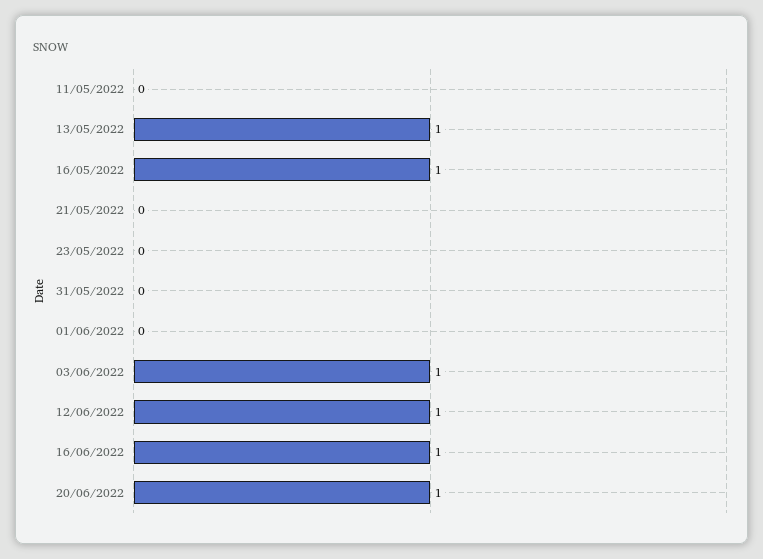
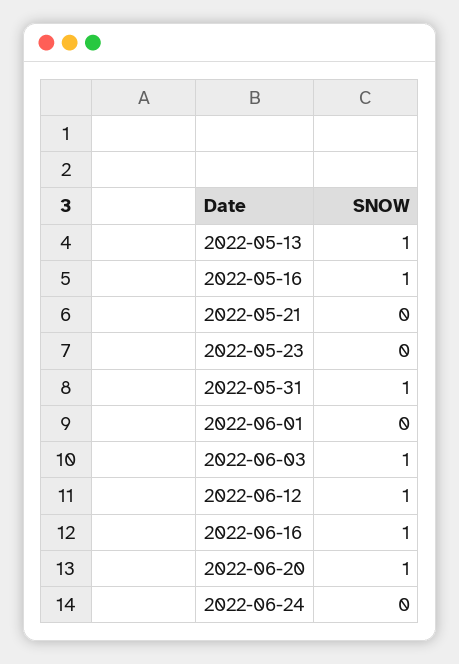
11/05/2022: 0 -> none
31/05/2022: 0 -> 1
2022-06-24: none -> 0

